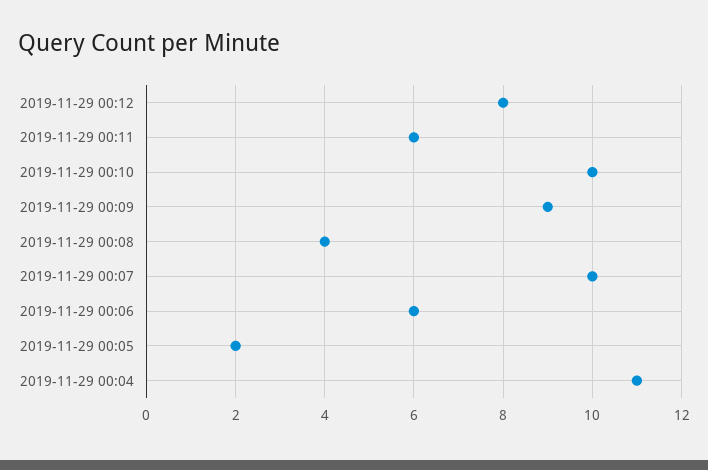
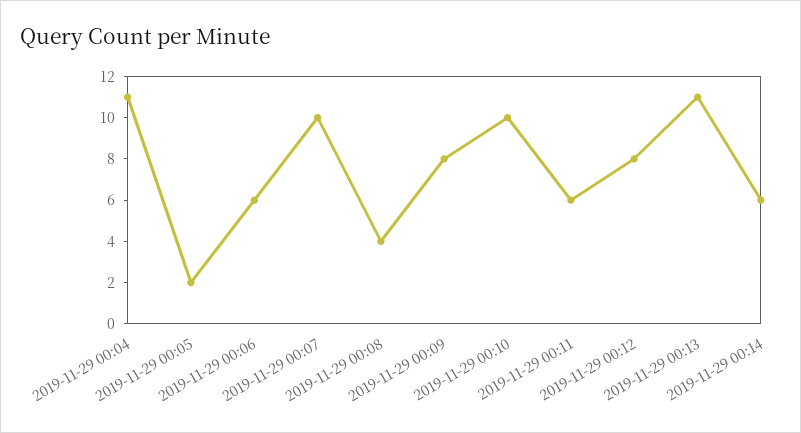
2019-11-29 00:09: 9 -> 8
2019-11-29 00:13: none -> 11
2019-11-29 00:14: none -> 6

